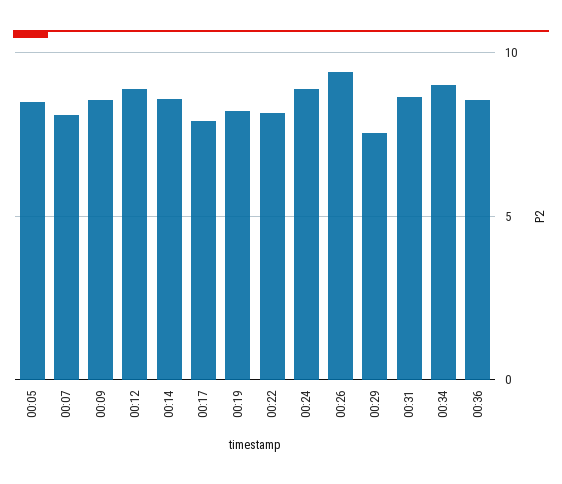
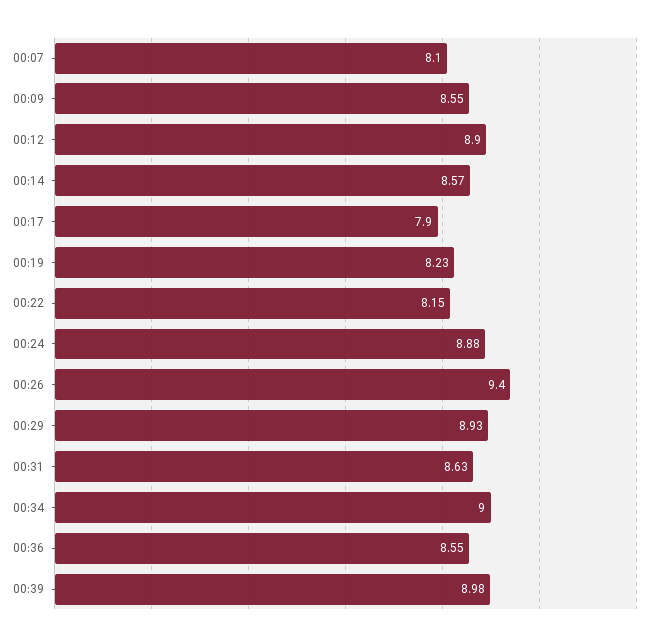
00:05: 8.5 -> none
00:29: 7.5 -> 8.93
00:39: none -> 8.98

